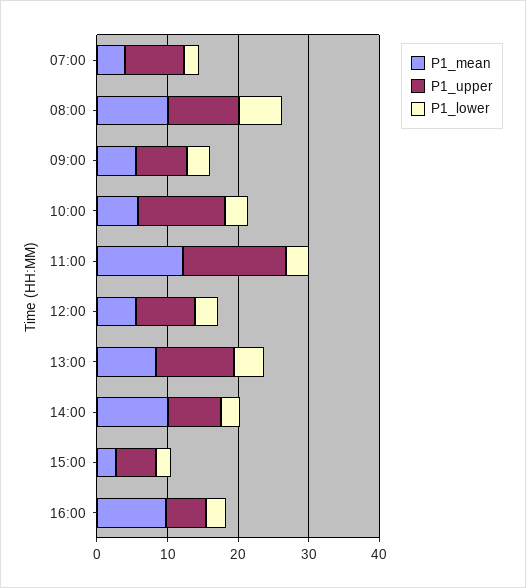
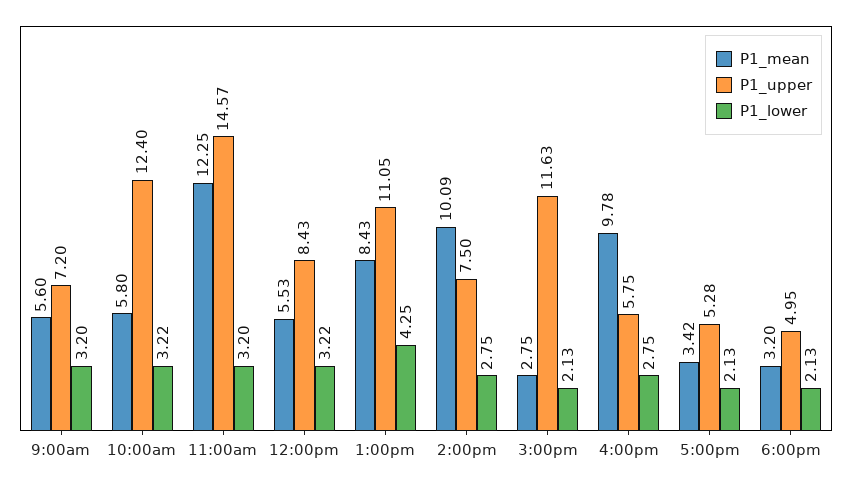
P1_mean, 07:00: 4 -> none
P1_upper, 07:00: 8 -> none
P1_lower, 07:00: 2 -> none
P1_mean, 08:00: 10 -> none
P1_upper, 08:00: 10 -> none
P1_lower, 08:00: 6 -> none
P1_upper, 15:00: 6 -> 11.63
P1_mean, 5:00pm: none -> 3.42
P1_upper, 5:00pm: none -> 5.28
P1_lower, 5:00pm: none -> 2.13
P1_mean, 6:00pm: none -> 3.2
P1_upper, 6:00pm: none -> 4.95
P1_lower, 6:00pm: none -> 2.13

